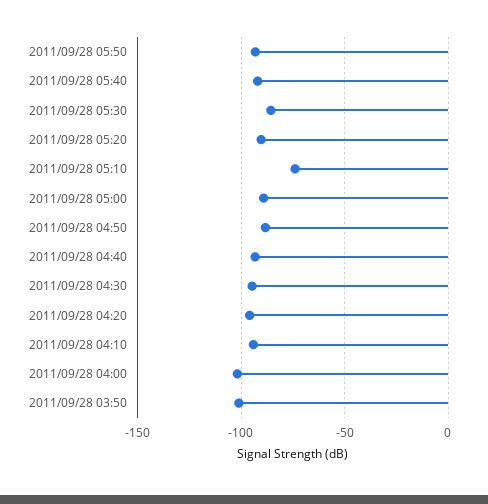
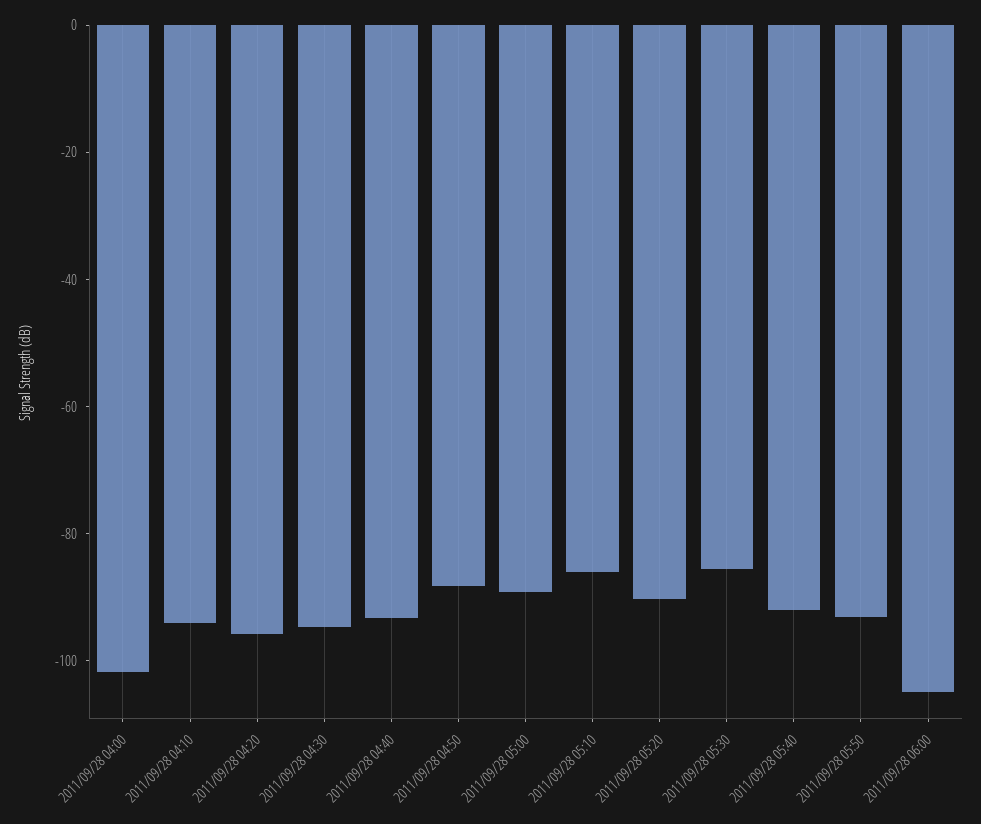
2011/09/28 05:10: -75 -> -85
2011/09/28 03:50: -100 -> none
2011/09/28 06:00: none -> -105

